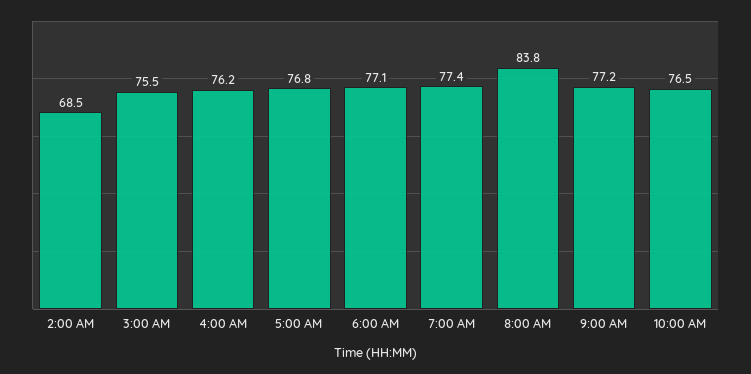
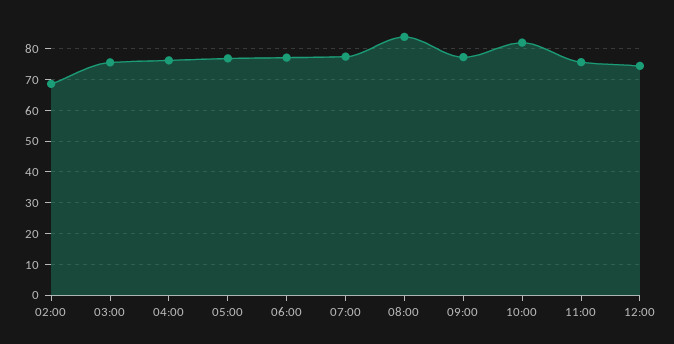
10:00 AM: 76.5 -> 82
11:00: none -> 76
12:00: none -> 74

